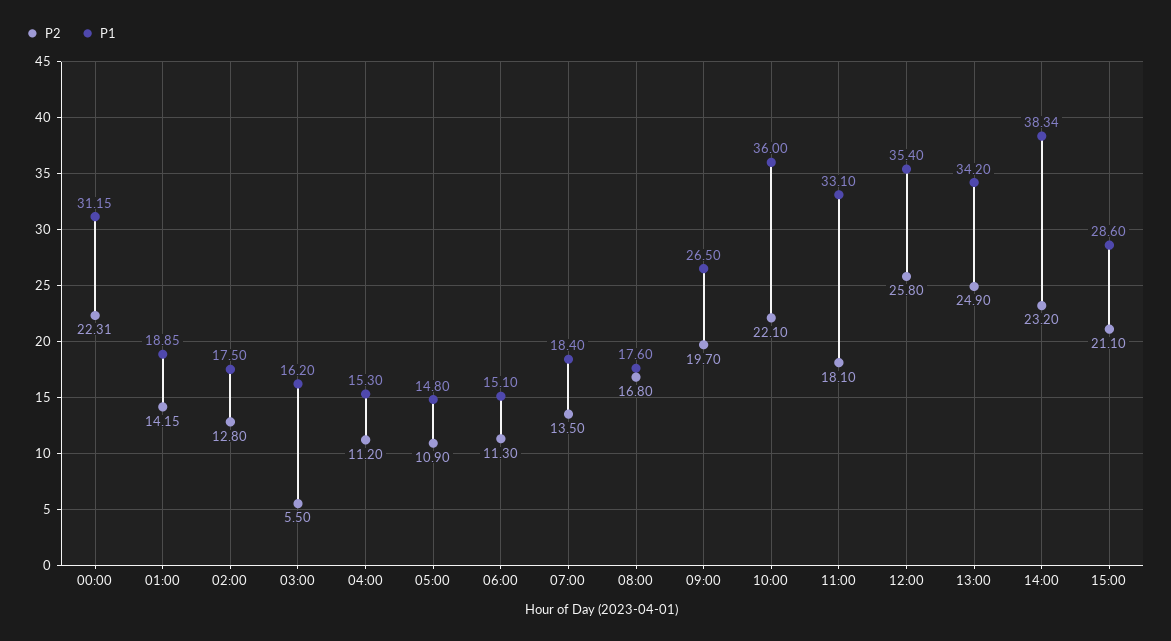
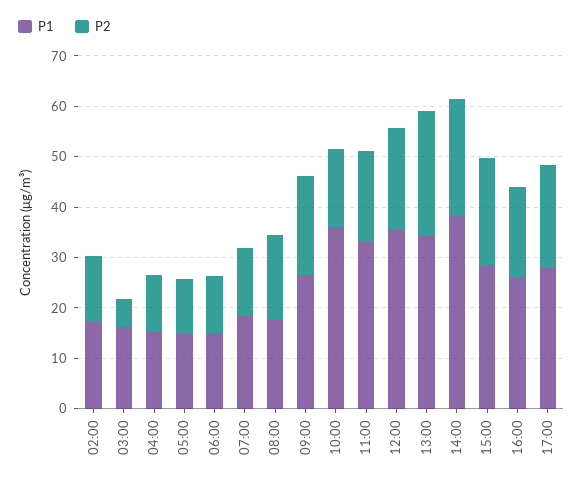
P2, 00:00: 22.31 -> none
P1, 00:00: 31.15 -> none
P2, 01:00: 14.15 -> none
P1, 01:00: 18.85 -> none
P2, 10:00: 22.1 -> 16
P2, 12:00: 25.8 -> 20
P1, 16:00: none -> 26
P2, 16:00: none -> 18
P1, 17:00: none -> 28
P2, 17:00: none -> 20

